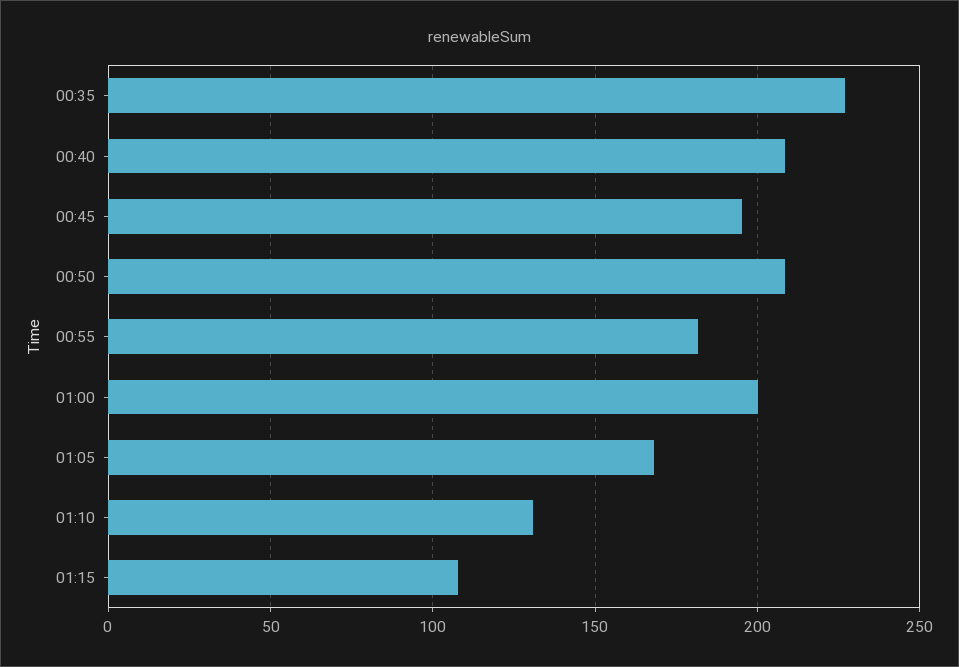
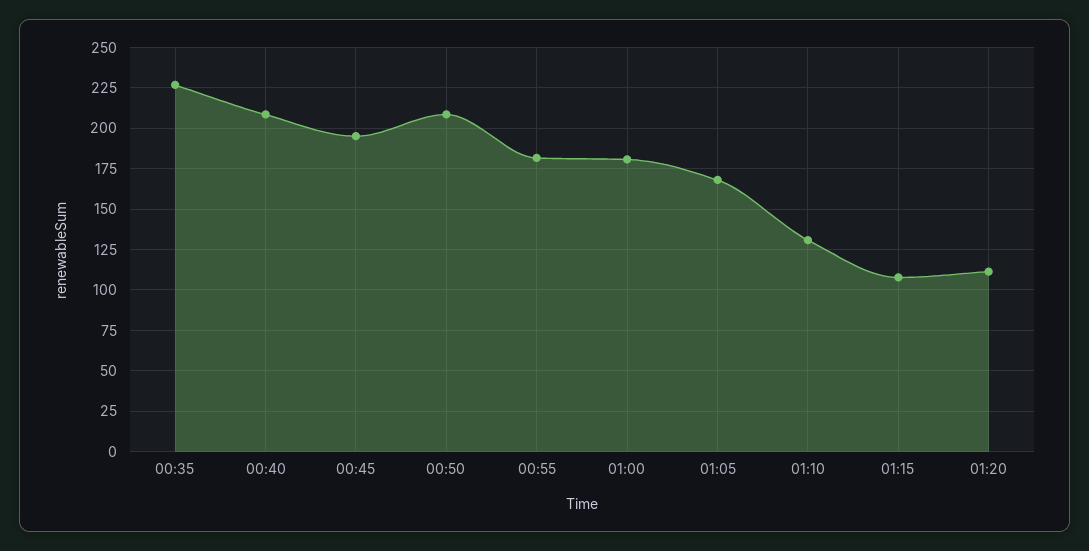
01:00: 200 -> 180
01:20: none -> 110

